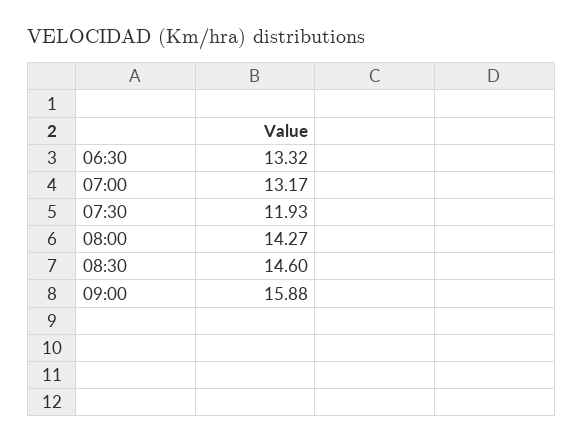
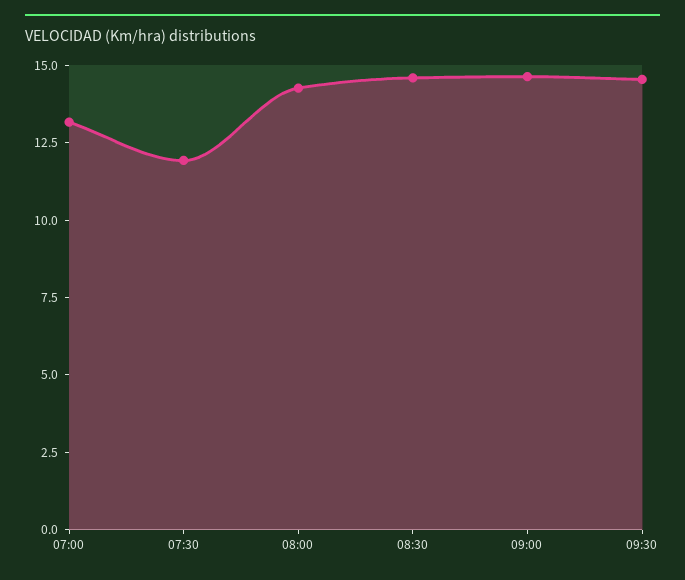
06:30: 13.32 -> none
09:00: 15.88 -> 14.5
09:30: none -> 14.5

